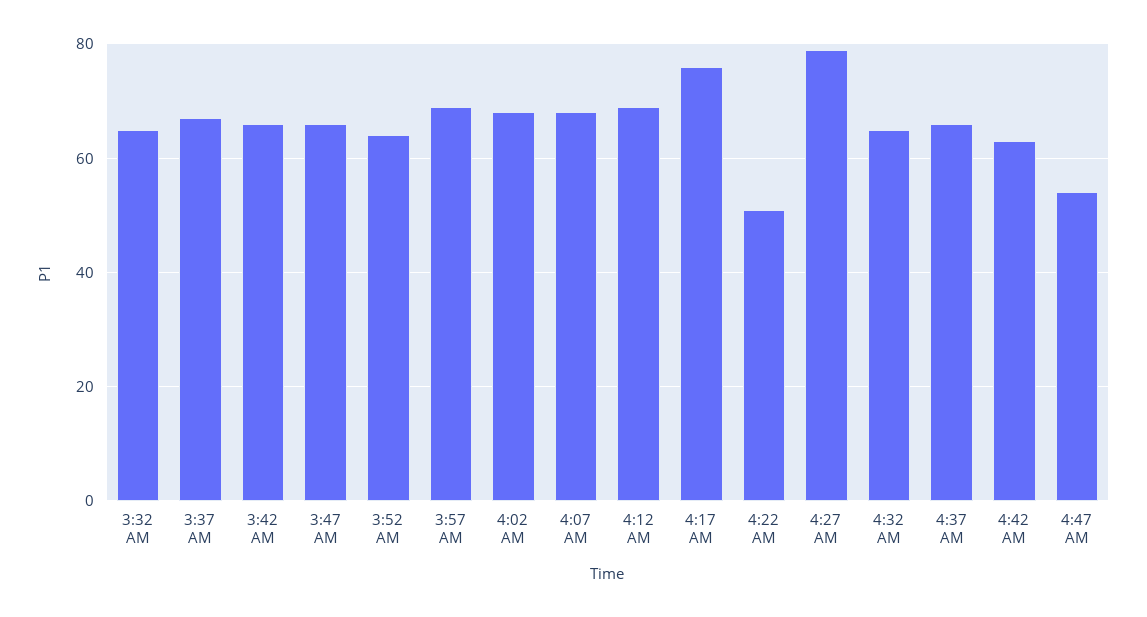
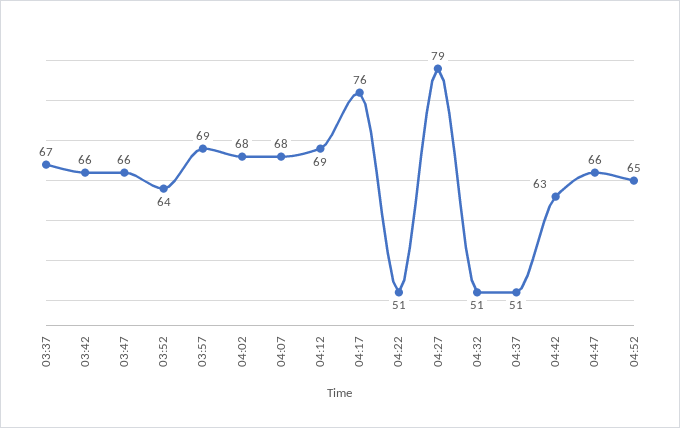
3:32 AM: 65 -> none
4:32 AM: 65 -> 51
4:37 AM: 65 -> 51
4:47 AM: 55 -> 66
04:52: none -> 65

